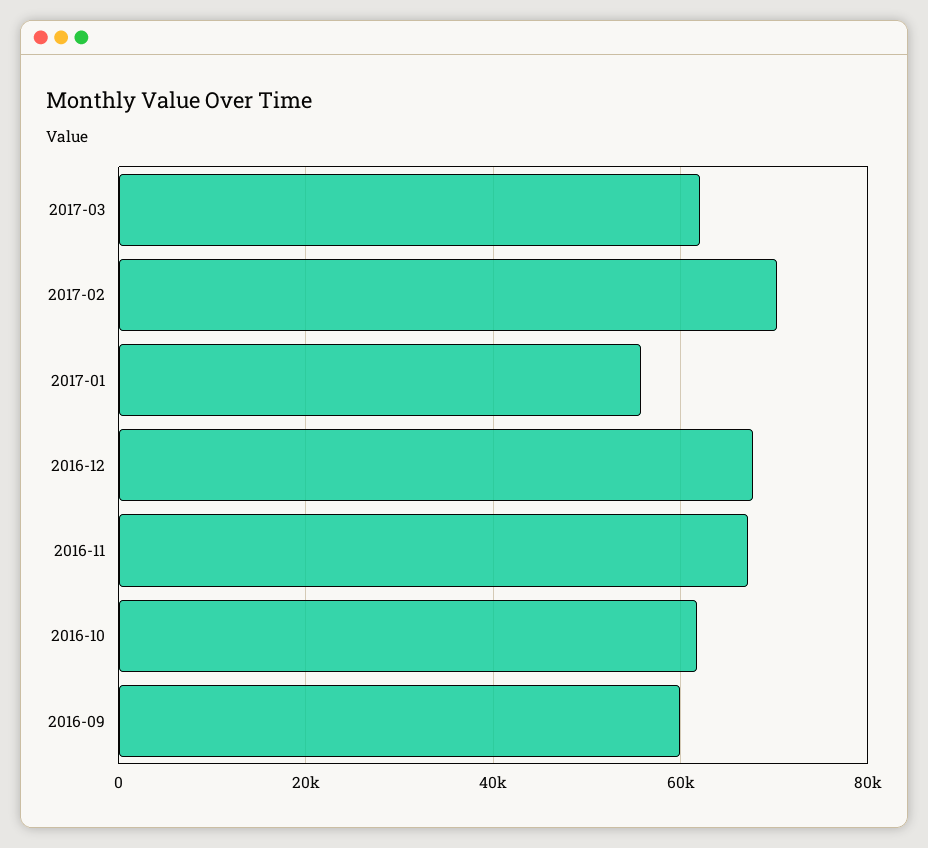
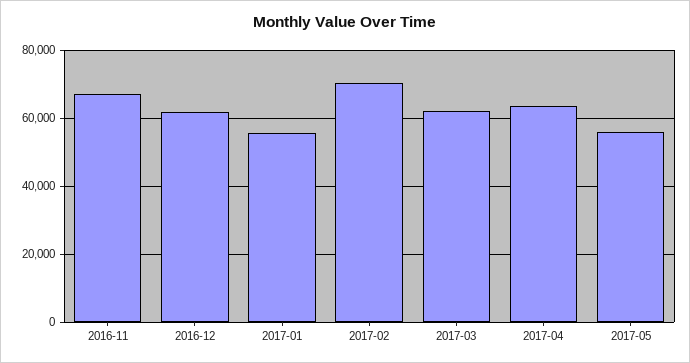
2016-12: 68000 -> 62000
2016-10: 62000 -> none
2016-09: 60000 -> none
2017-04: none -> 64000
2017-05: none -> 56000

